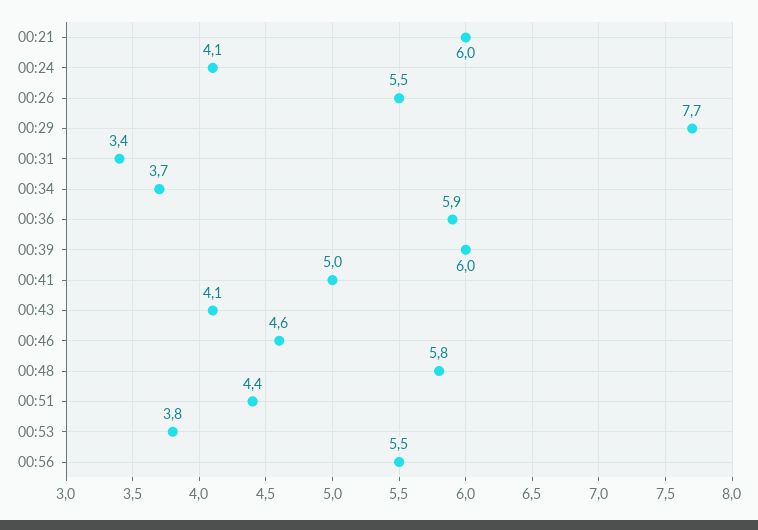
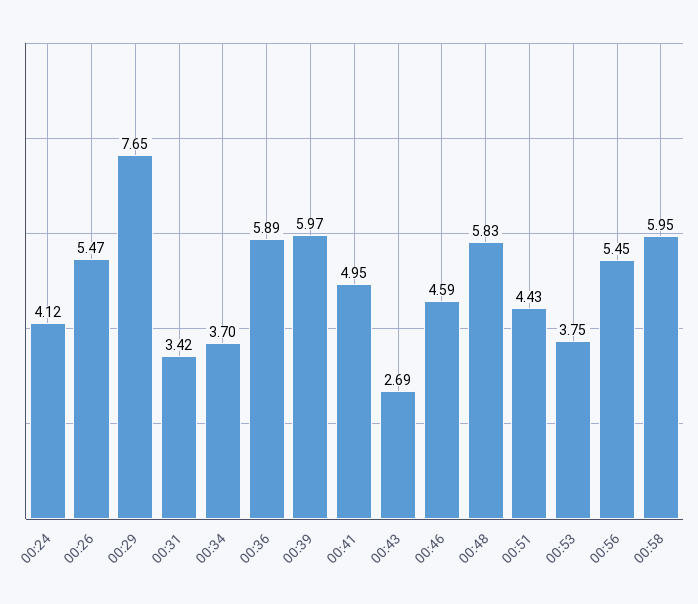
00:21: 6 -> none
00:43: 4.1 -> 2.69
00:58: none -> 5.95

